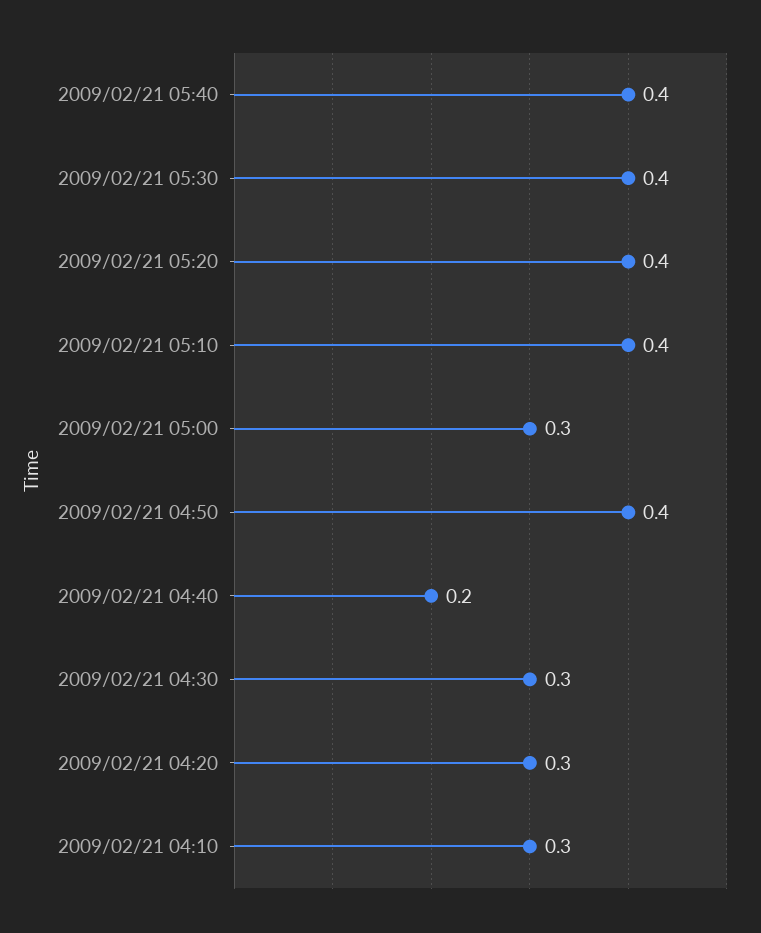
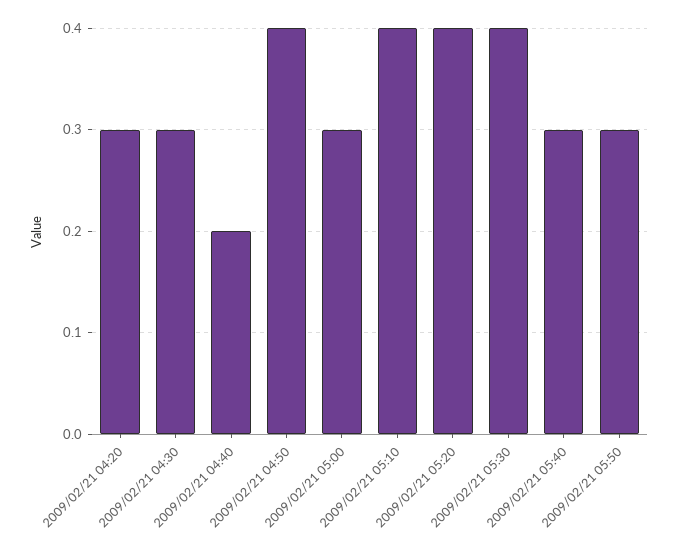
2009/02/21 05:40: 0.4 -> 0.3
2009/02/21 04:10: 0.3 -> none
2009/02/21 05:50: none -> 0.3

